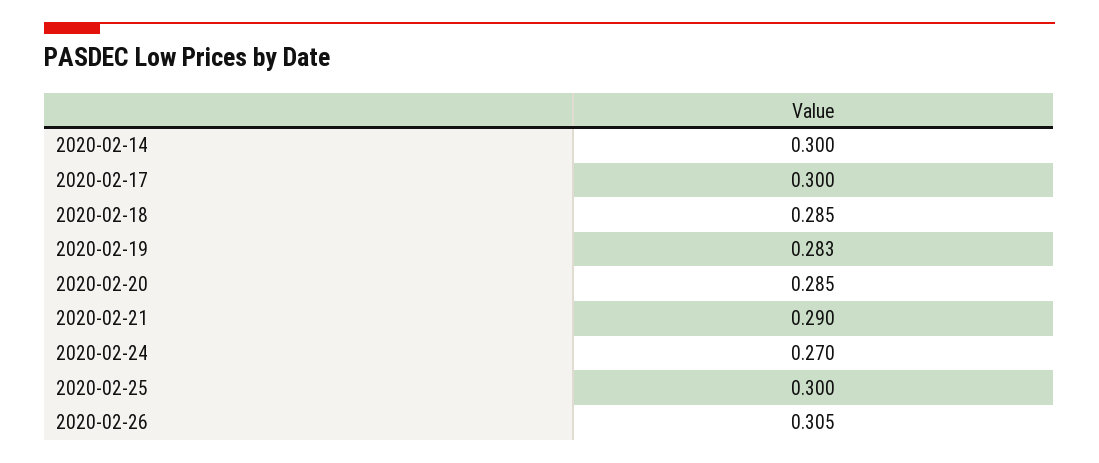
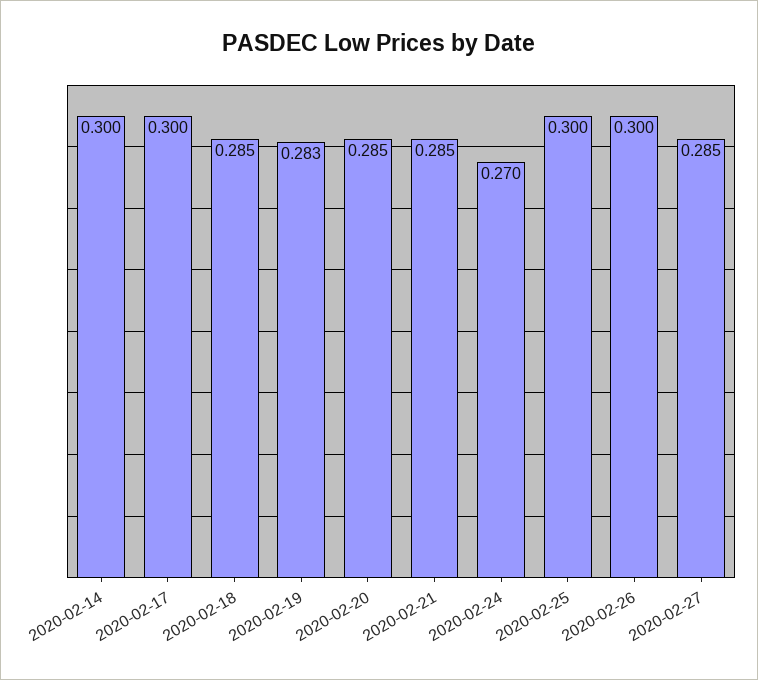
2020-02-21: 0.29 -> 0.285
2020-02-26: 0.305 -> 0.3
2020-02-27: none -> 0.285

